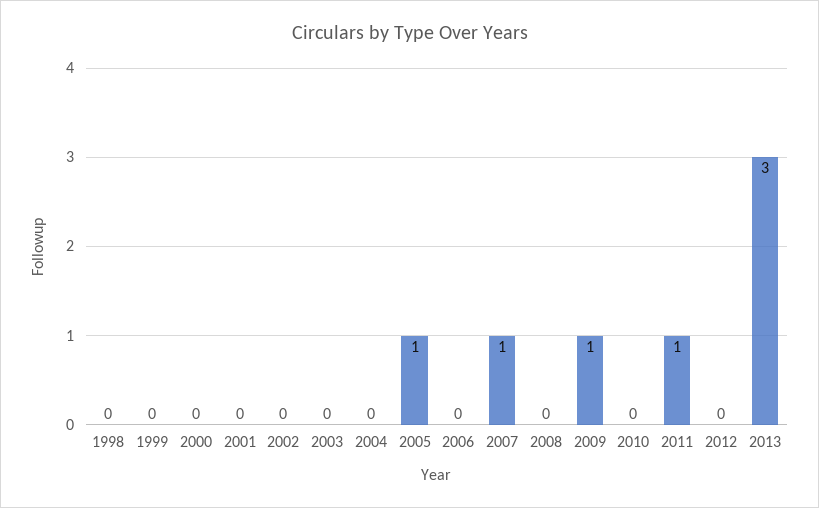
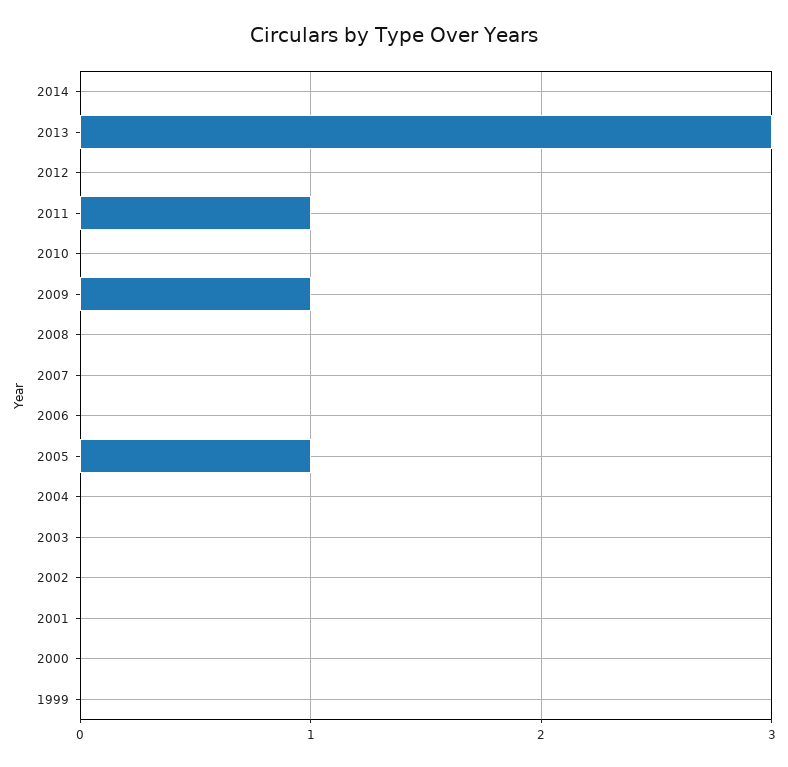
1998: 0 -> none
2007: 1 -> 0
2014: none -> 0

